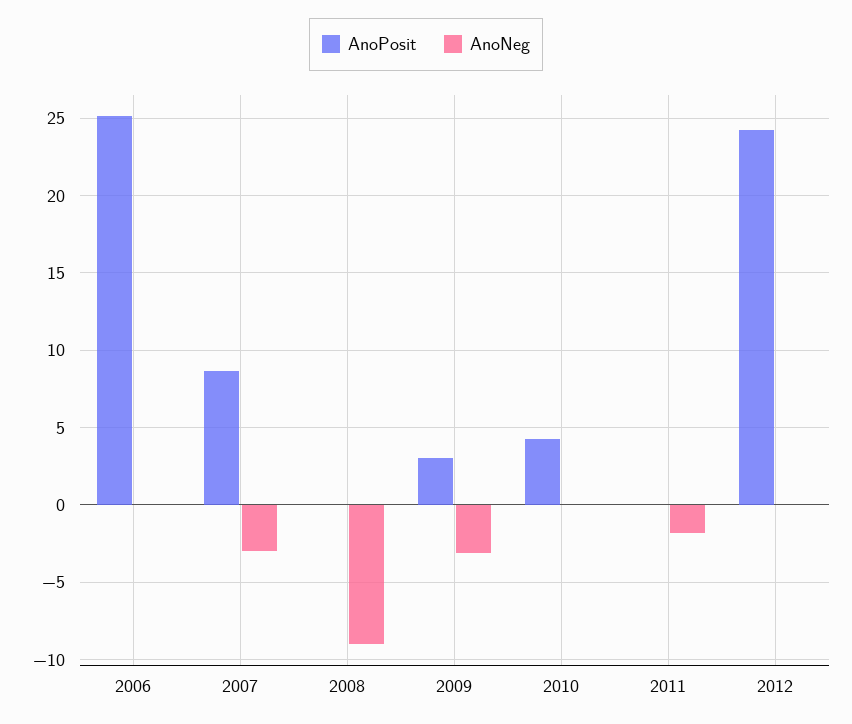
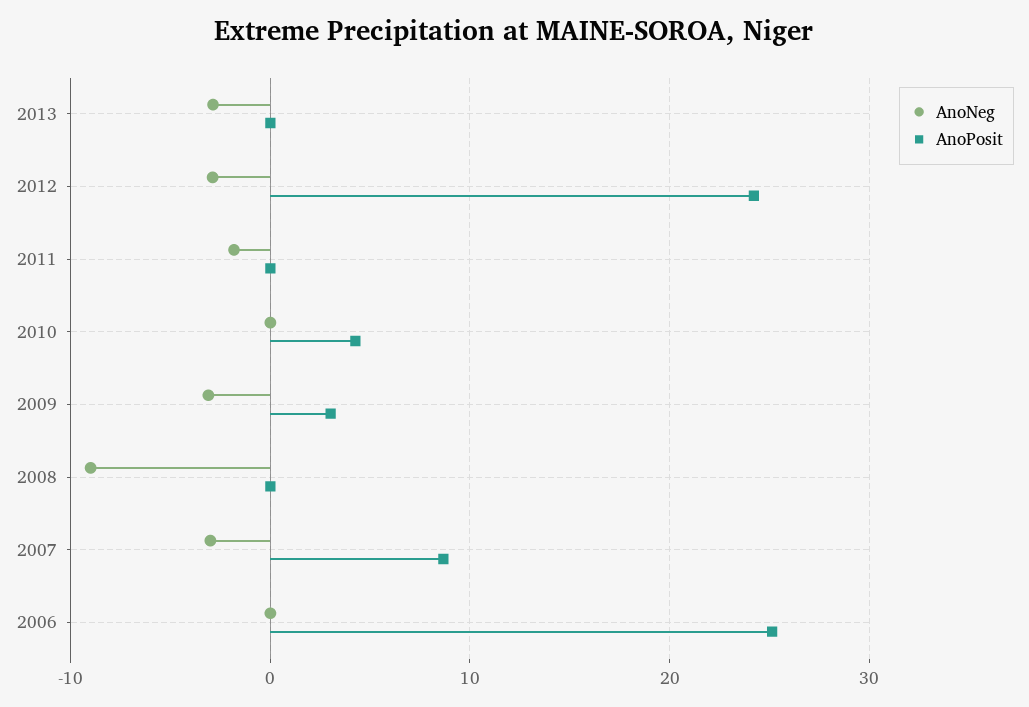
AnoNeg, 2012: 0 -> -3
AnoNeg, 2013: none -> -3
AnoPosit, 2013: none -> 0

